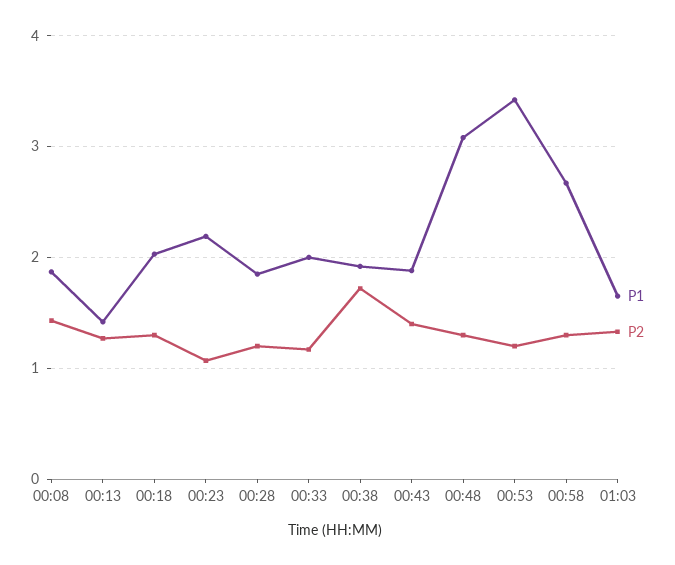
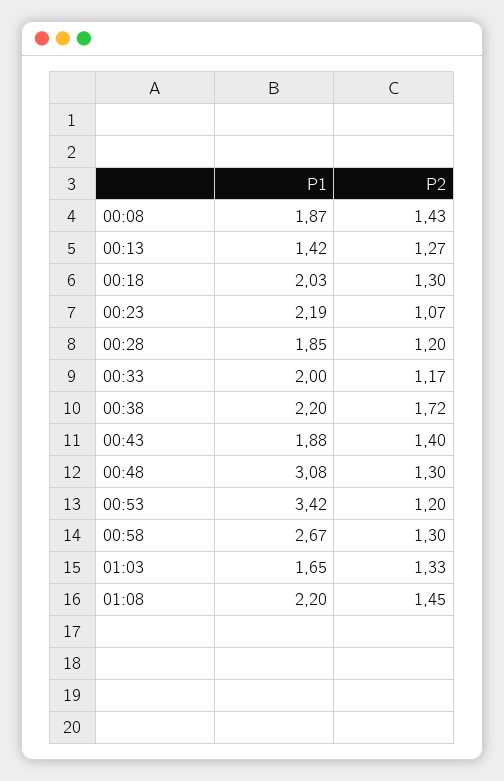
P1, 00:38: 1.9 -> 2.2
P1, 01:08: none -> 2.2
P2, 01:08: none -> 1.45

